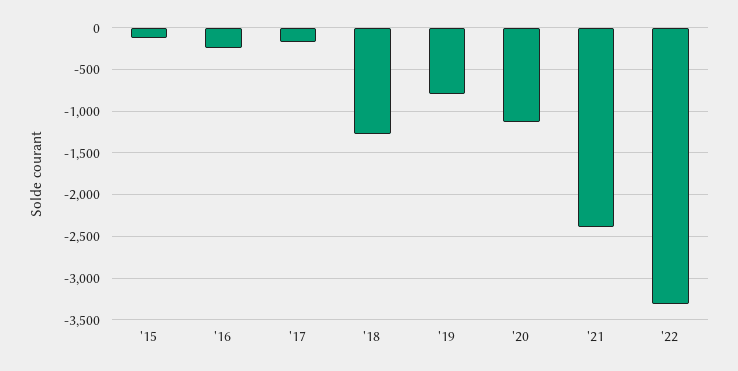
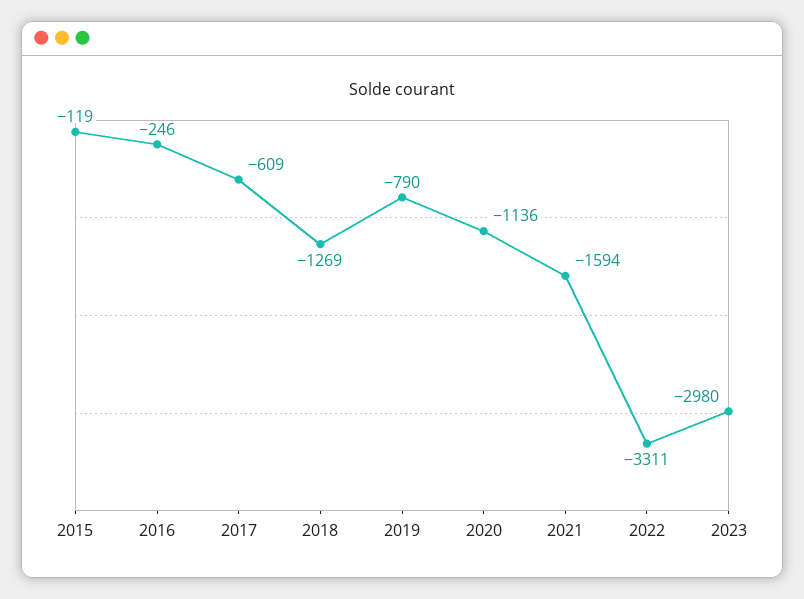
'17: -200 -> -609
'21: -2400 -> -1594
2023: none -> -2980

